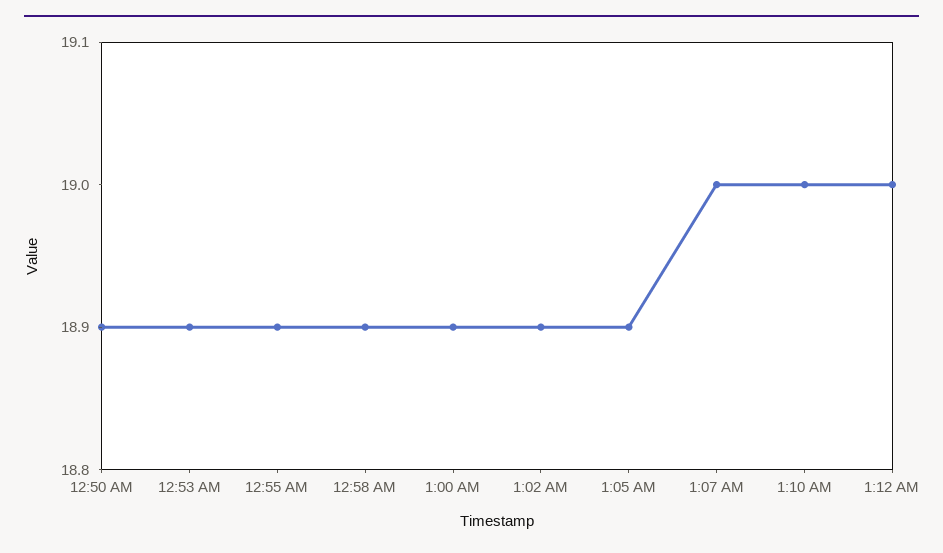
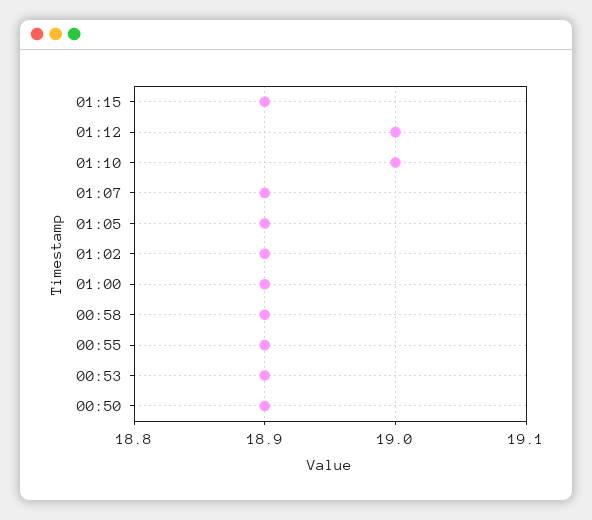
1:07 AM: 19 -> 18.9
01:15: none -> 18.9

